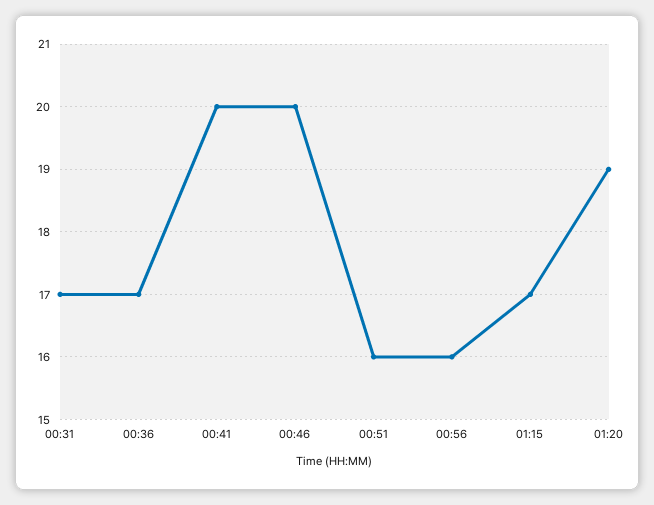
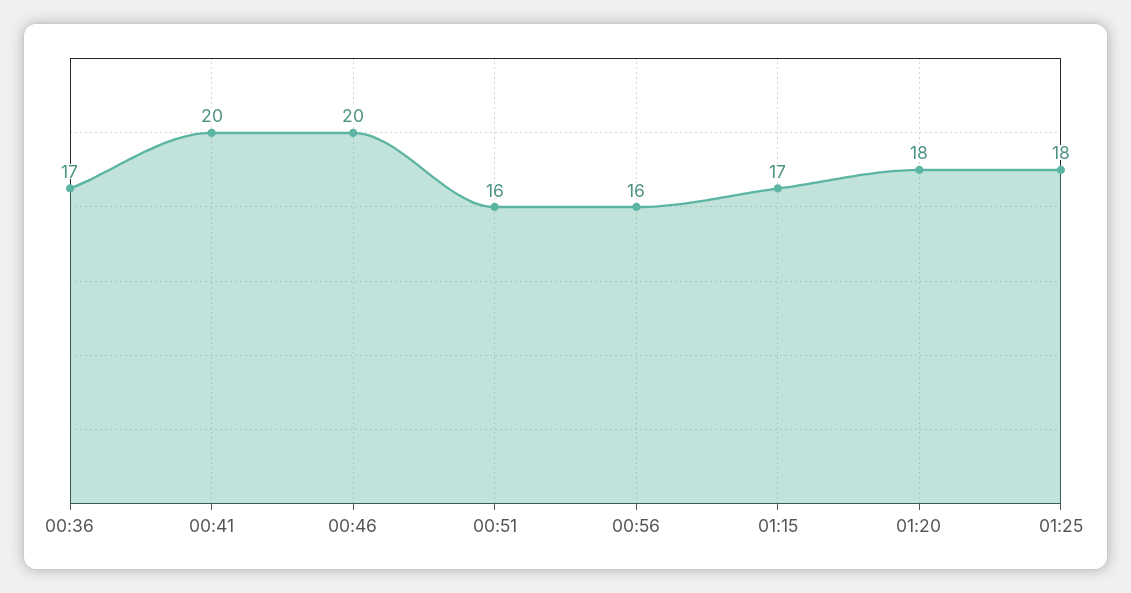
00:31: 17 -> none
01:20: 19 -> 18
01:25: none -> 18

